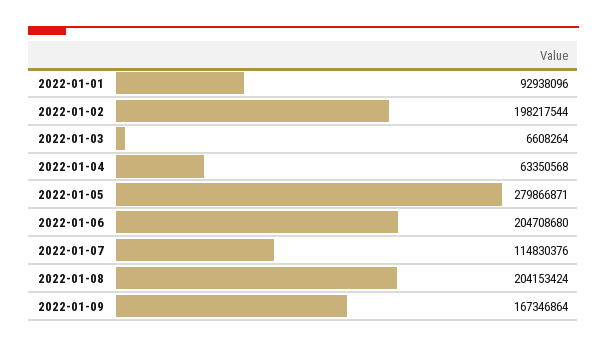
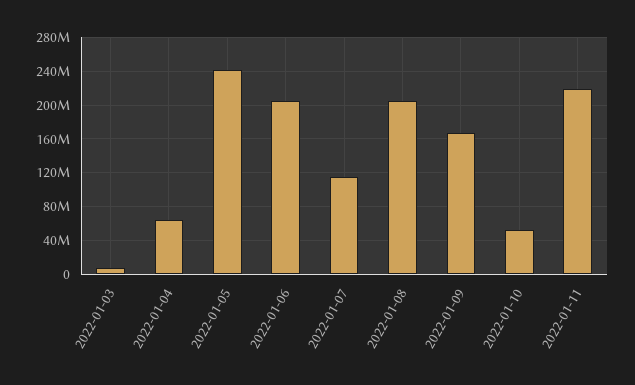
2022-01-01: 92938096 -> none
2022-01-02: 198217544 -> none
2022-01-05: 279866871 -> 240000000
2022-01-10: none -> 50000000
2022-01-11: none -> 220000000

